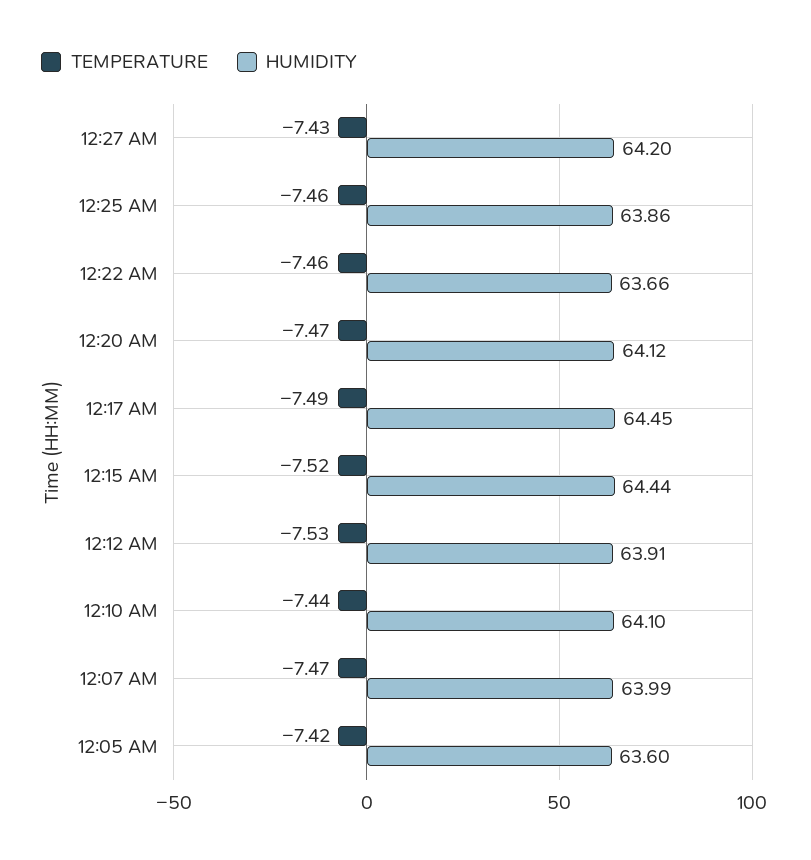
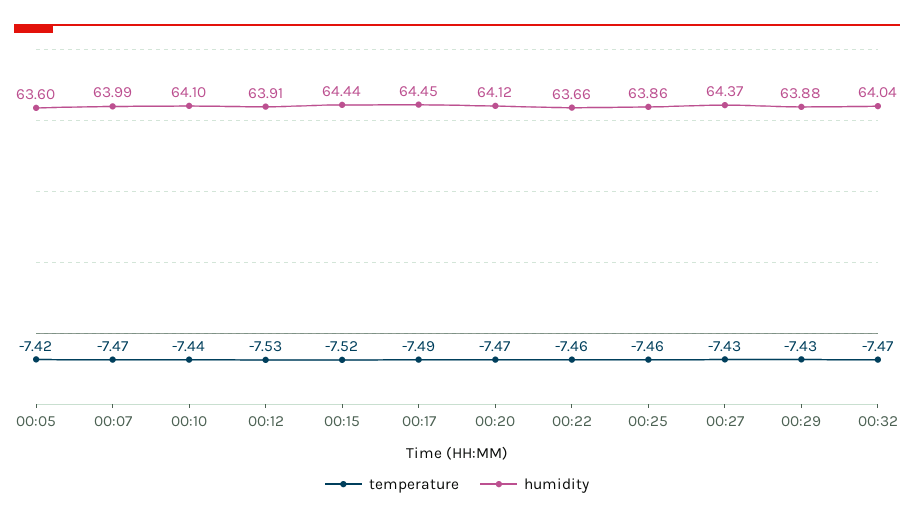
HUMIDITY, 12:27 AM: 64.2 -> 64.37
TEMPERATURE, 00:29: none -> -7.43
HUMIDITY, 00:29: none -> 63.88
TEMPERATURE, 00:32: none -> -7.47
HUMIDITY, 00:32: none -> 64.04

